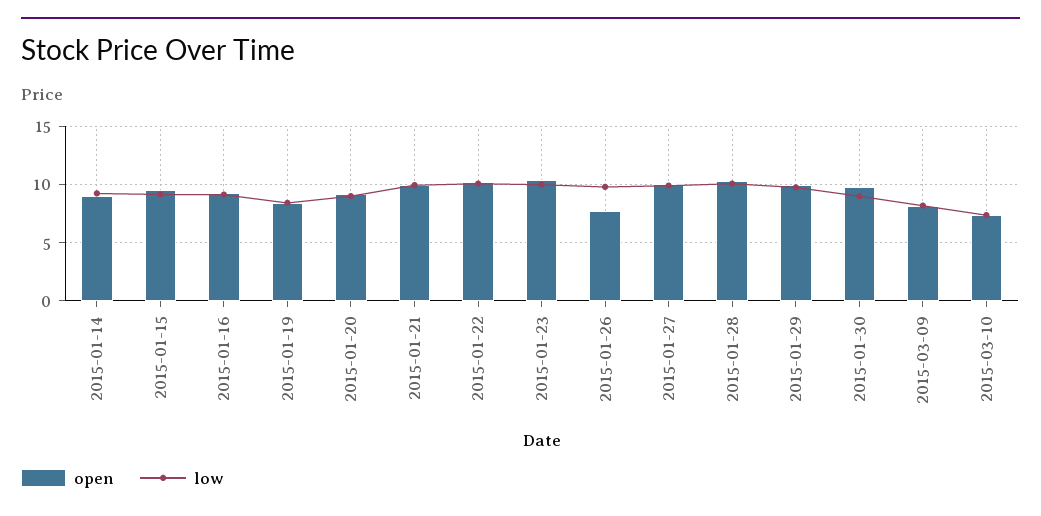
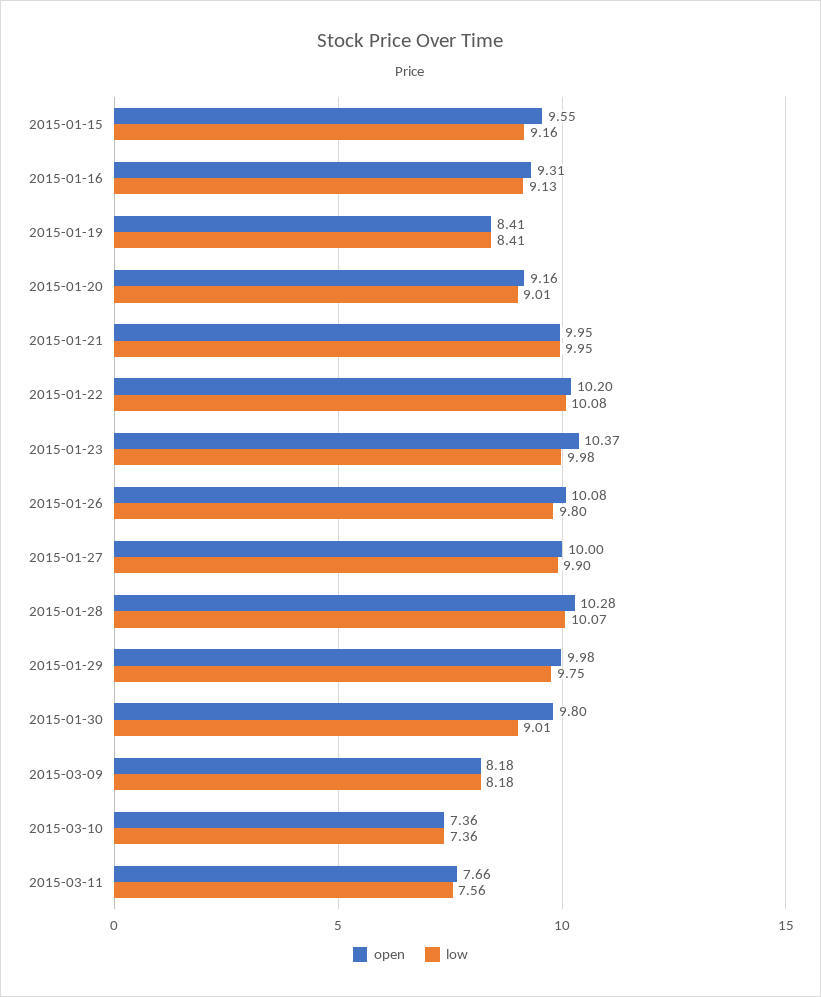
open, 2015-01-14: 9 -> none
low, 2015-01-14: 9 -> none
open, 2015-01-26: 8 -> 10.08
open, 2015-03-11: none -> 7.66
low, 2015-03-11: none -> 7.56

